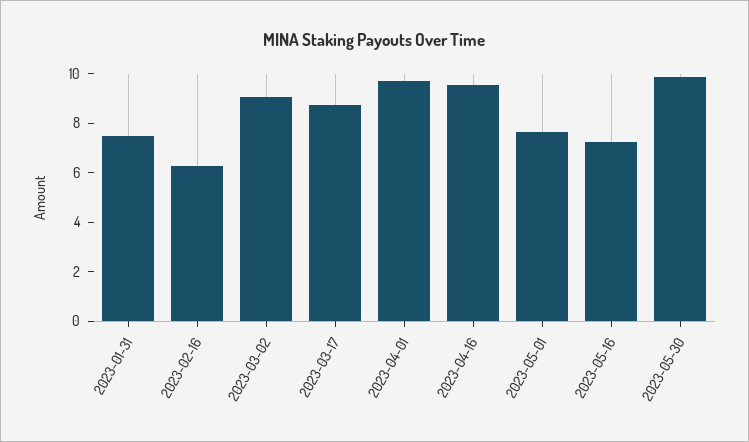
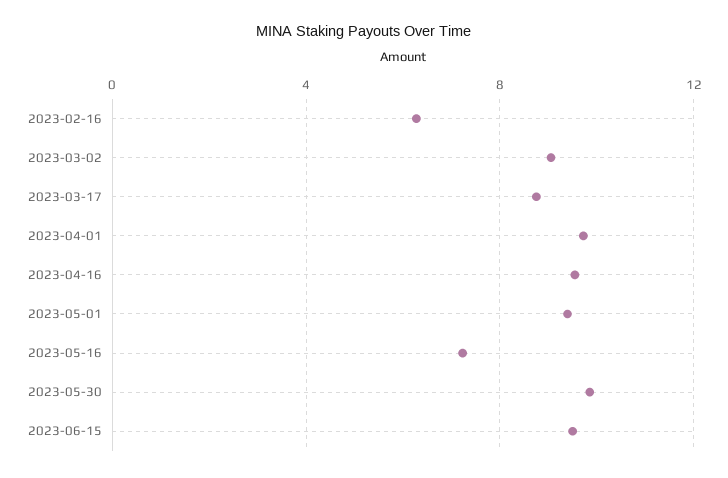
2023-01-31: 7.5 -> none
2023-05-01: 7.5 -> 9.5
2023-06-15: none -> 9.5

